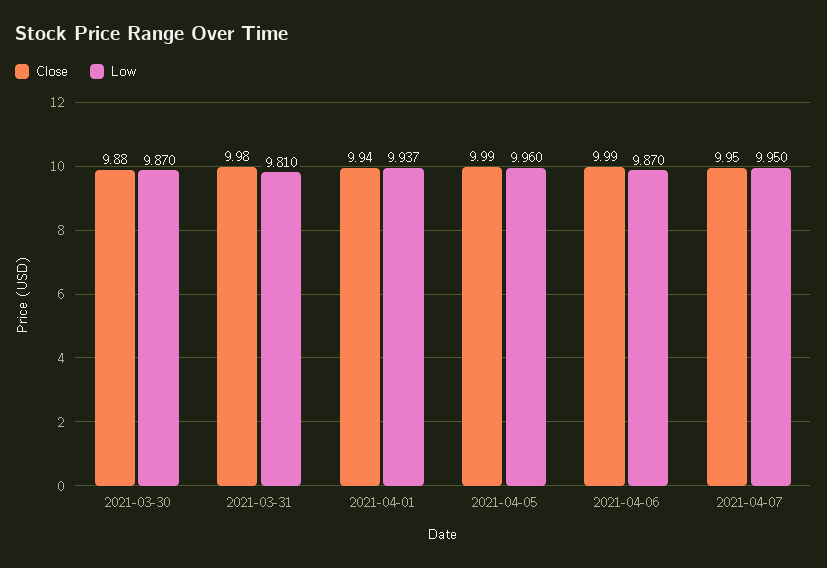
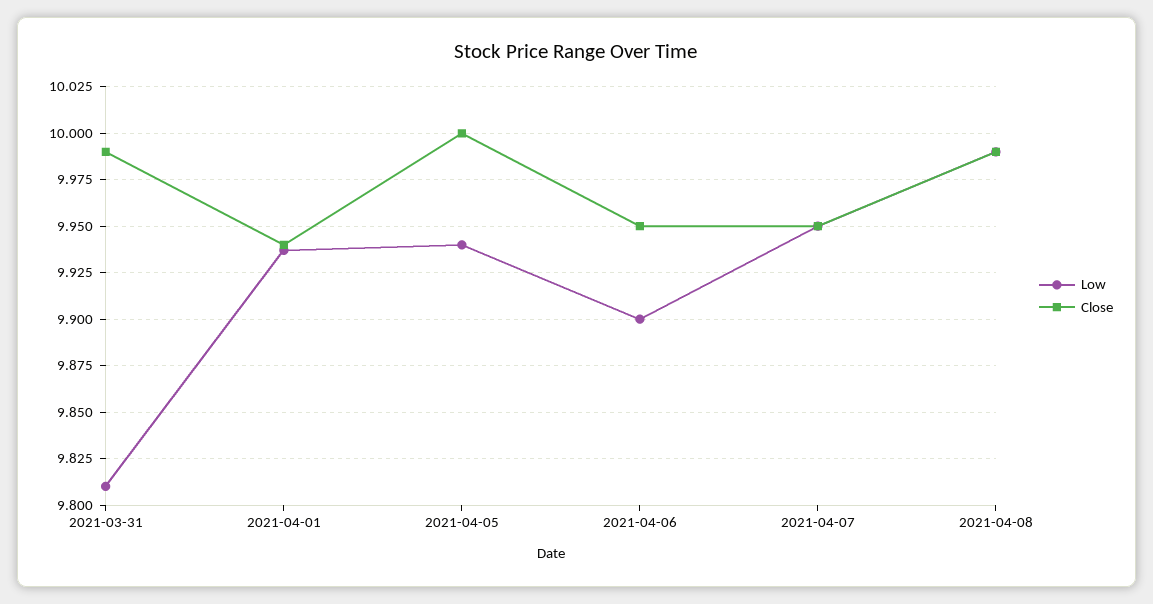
Close, 2021-03-30: 9.88 -> none
Low, 2021-03-30: 9.87 -> none
Close, 2021-03-31: 9.98 -> 9.99
Close, 2021-04-05: 9.99 -> 10
Low, 2021-04-05: 9.96 -> 9.94
Close, 2021-04-06: 9.99 -> 9.95
Low, 2021-04-06: 9.87 -> 9.9
Low, 2021-04-08: none -> 9.99
Close, 2021-04-08: none -> 9.99

